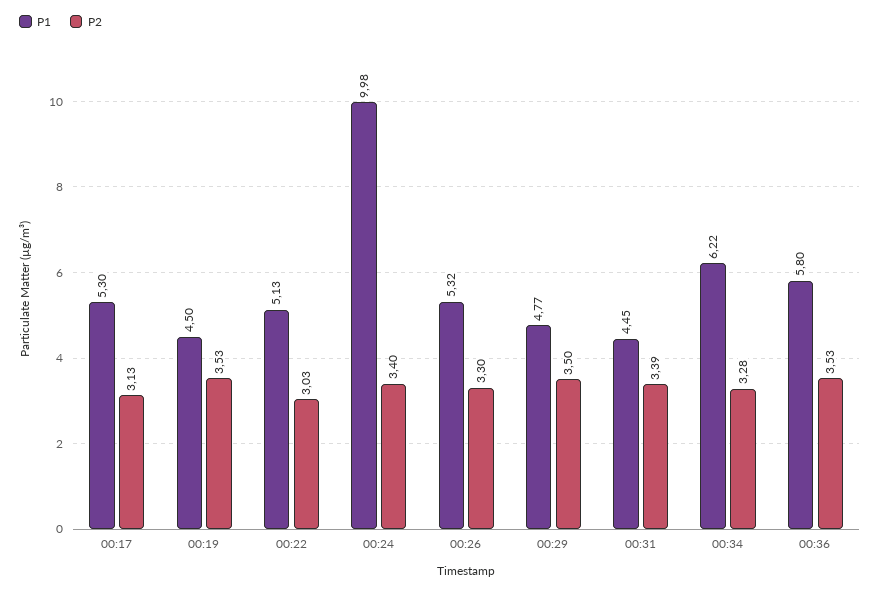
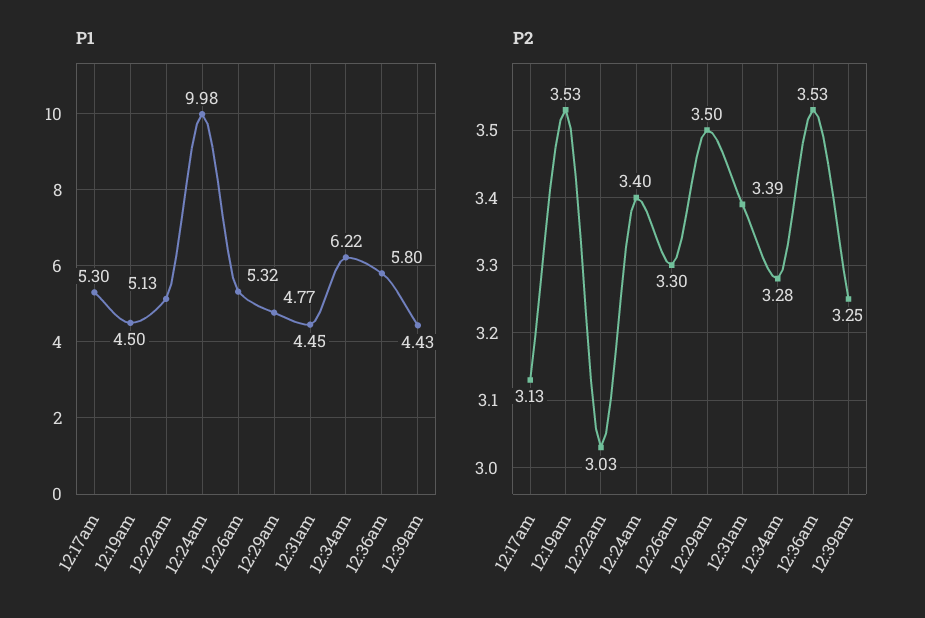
P1, 12:39am: none -> 4.43
P2, 12:39am: none -> 3.25

